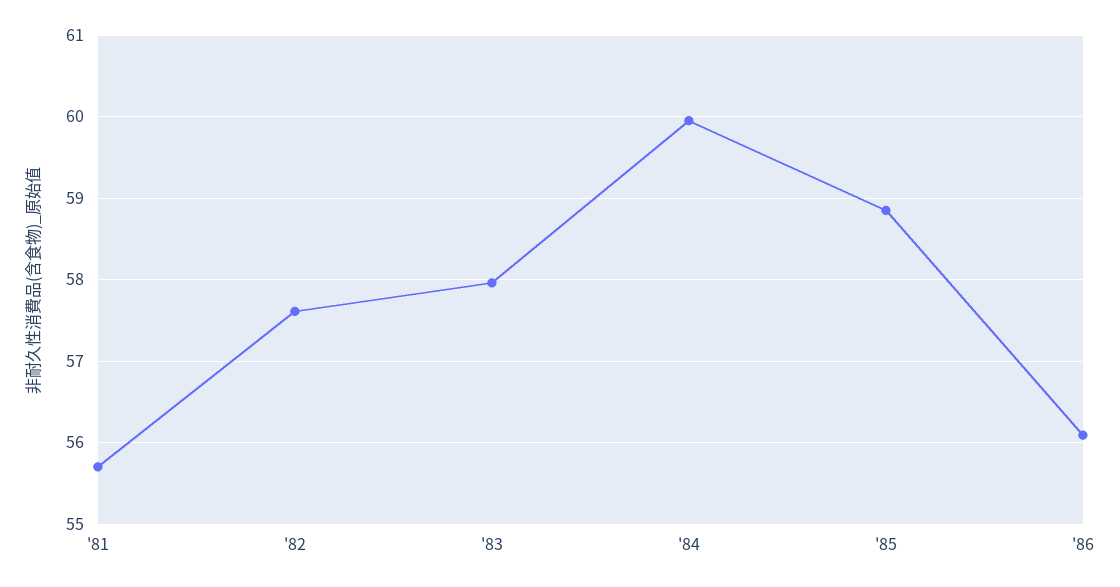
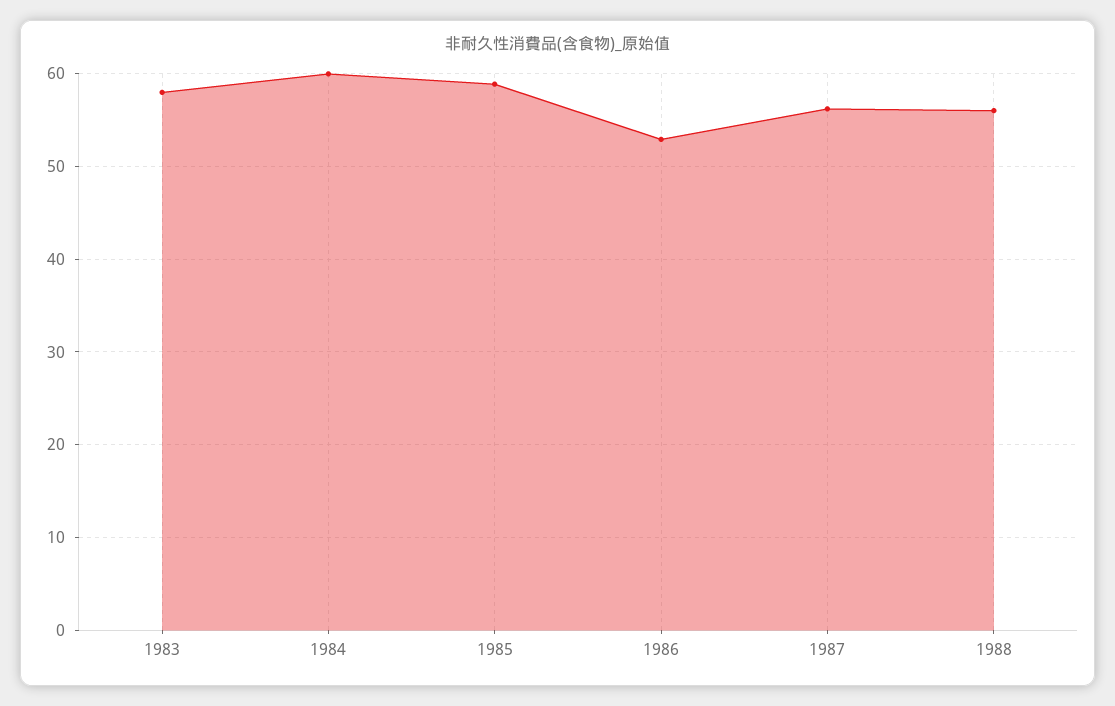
'81: 55.7 -> none
'82: 57.6 -> none
'86: 56.1 -> 53
1987: none -> 56
1988: none -> 56

